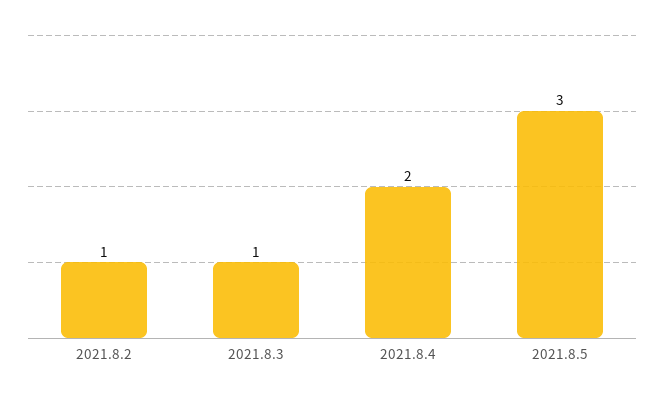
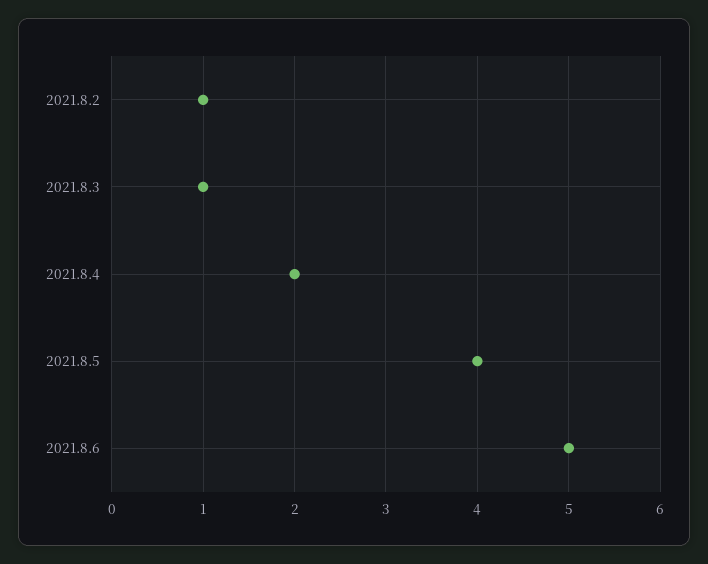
2021.8.5: 3 -> 4
2021.8.6: none -> 5

